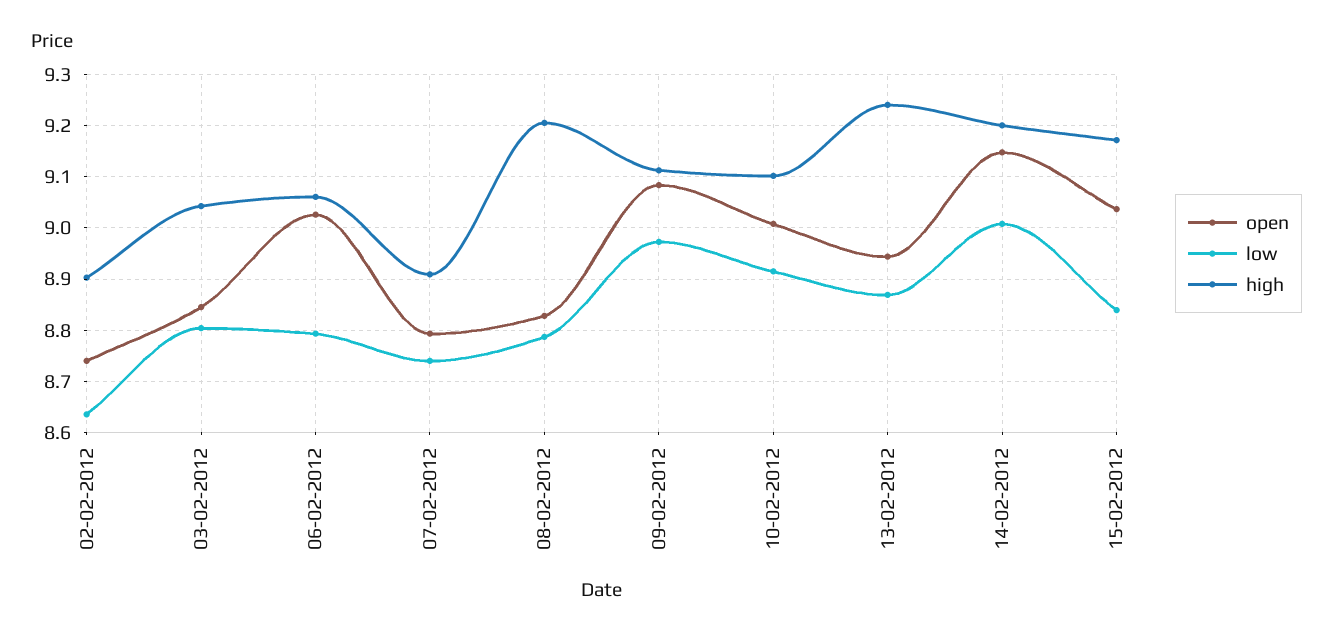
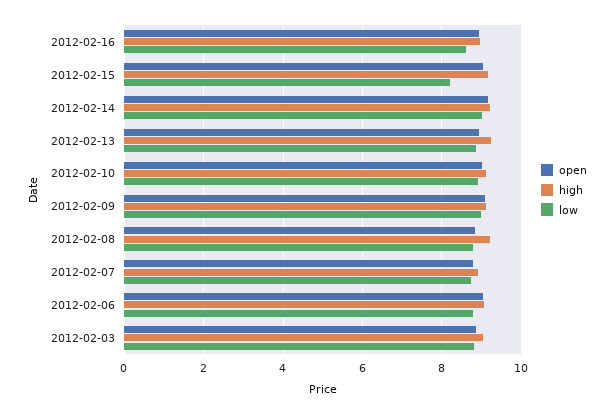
open, 02-02-2012: 8.74 -> none
low, 02-02-2012: 8.64 -> none
high, 02-02-2012: 8.9 -> none
low, 15-02-2012: 8.84 -> 8.2
open, 2012-02-16: none -> 9
high, 2012-02-16: none -> 9
low, 2012-02-16: none -> 8.6

